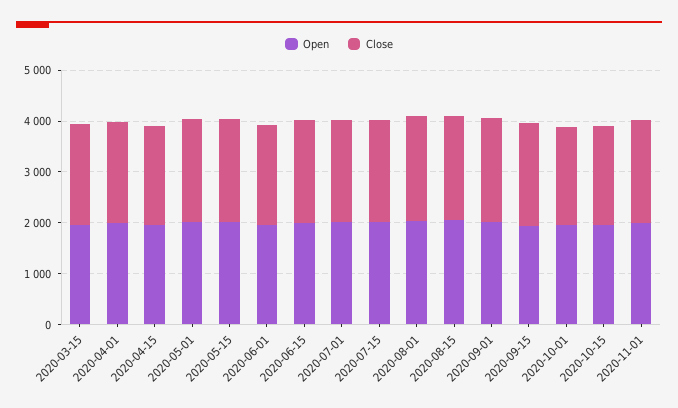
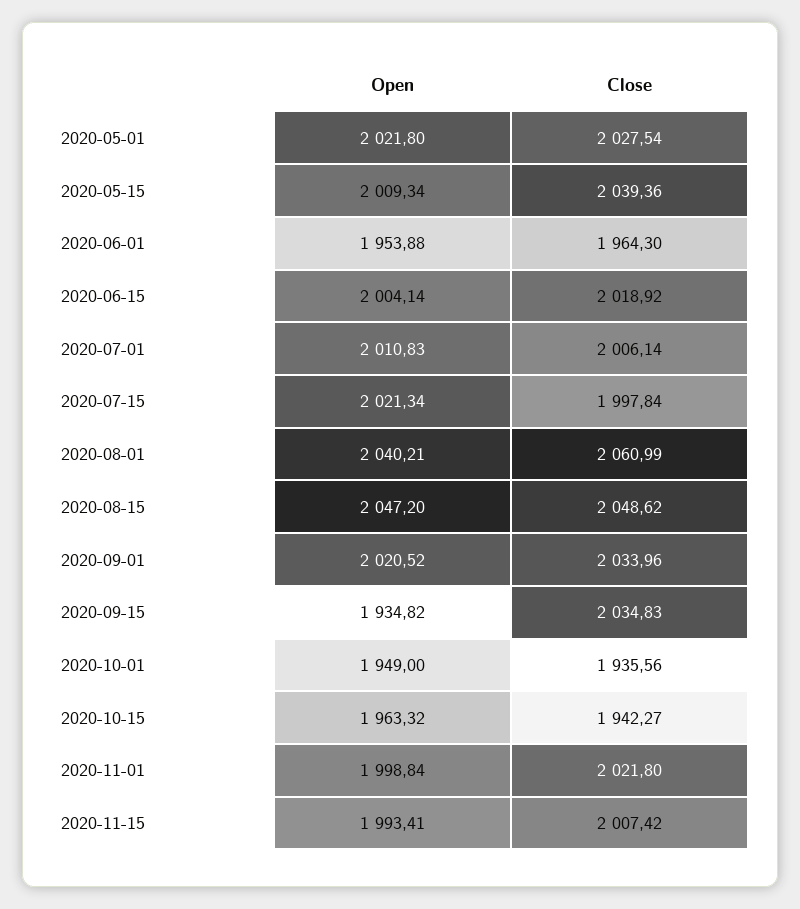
Open, 2020-03-15: 2000 -> none
Close, 2020-03-15: 2000 -> none
Open, 2020-04-01: 2000 -> none
Close, 2020-04-01: 2000 -> none
Open, 2020-04-15: 2000 -> none
Close, 2020-04-15: 2000 -> none
Open, 2020-11-15: none -> 1993.41
Close, 2020-11-15: none -> 2007.42

